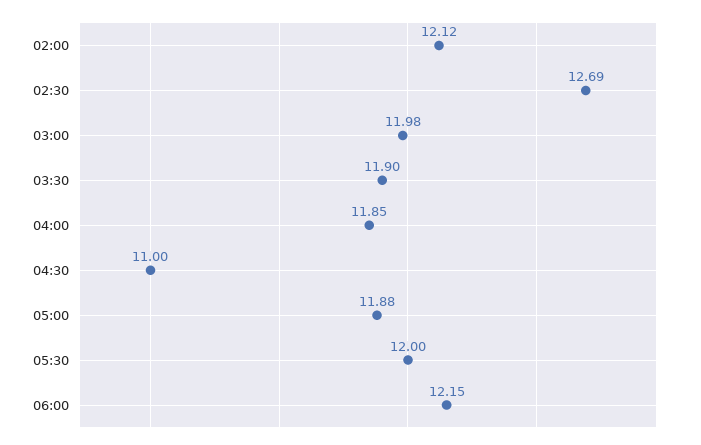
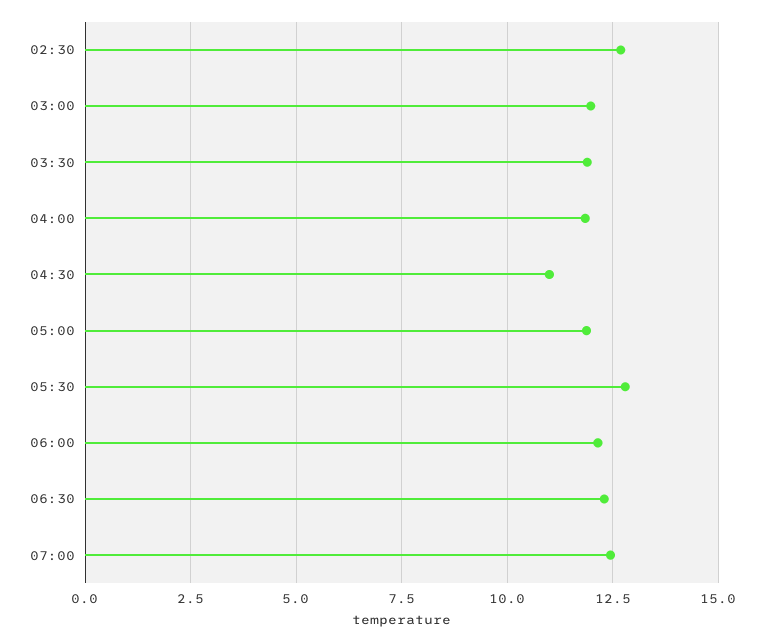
02:00: 12.12 -> none
05:30: 12 -> 12.75
06:30: none -> 12.25
07:00: none -> 12.5

